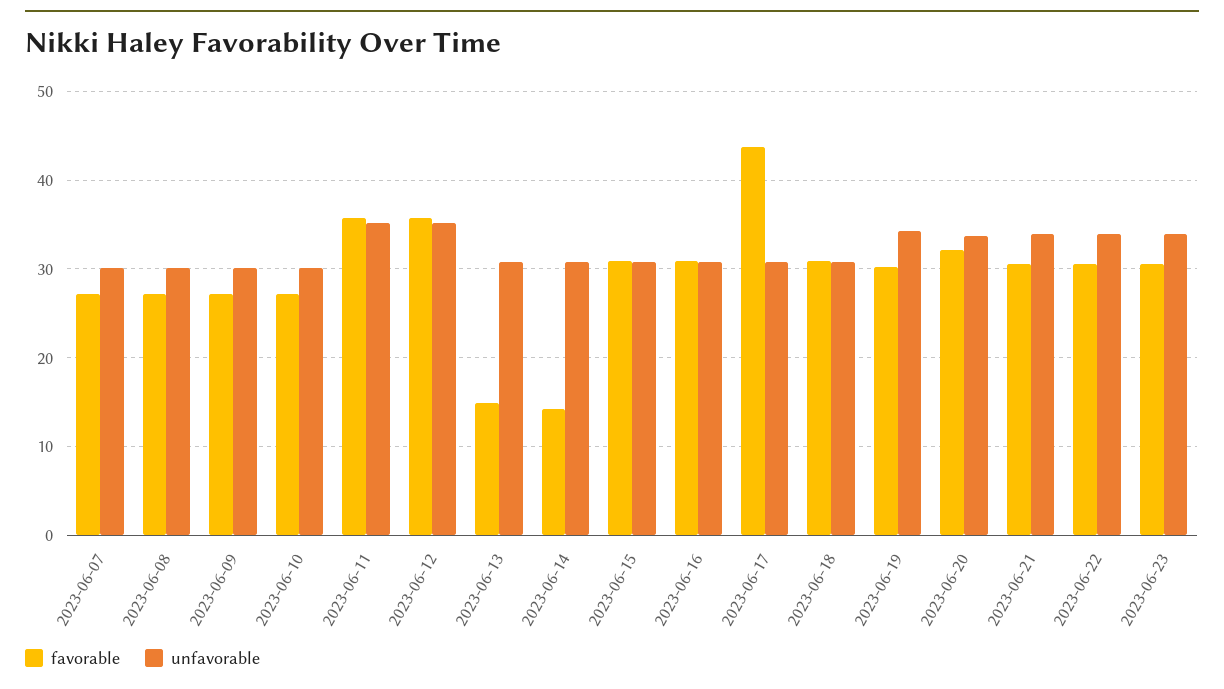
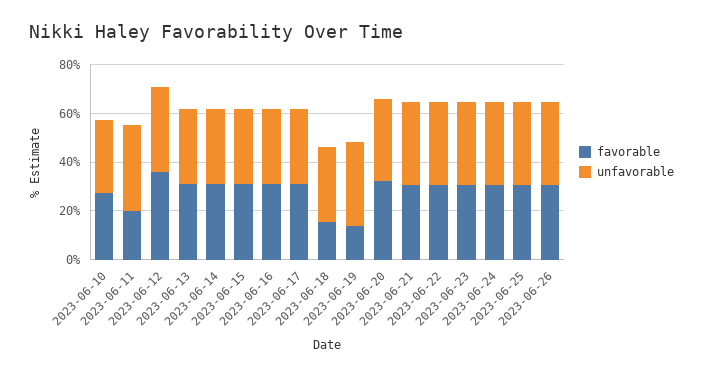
favorable, 2023-06-07: 27 -> none
unfavorable, 2023-06-07: 30 -> none
favorable, 2023-06-08: 27 -> none
unfavorable, 2023-06-08: 30 -> none
favorable, 2023-06-09: 27 -> none
unfavorable, 2023-06-09: 30 -> none
favorable, 2023-06-11: 36 -> 20
favorable, 2023-06-13: 15 -> 30
favorable, 2023-06-14: 14 -> 30
favorable, 2023-06-17: 44 -> 30
favorable, 2023-06-18: 31 -> 15
favorable, 2023-06-19: 30 -> 15
favorable, 2023-06-24: none -> 30
unfavorable, 2023-06-24: none -> 35
favorable, 2023-06-25: none -> 30
unfavorable, 2023-06-25: none -> 35
favorable, 2023-06-26: none -> 30
unfavorable, 2023-06-26: none -> 35

